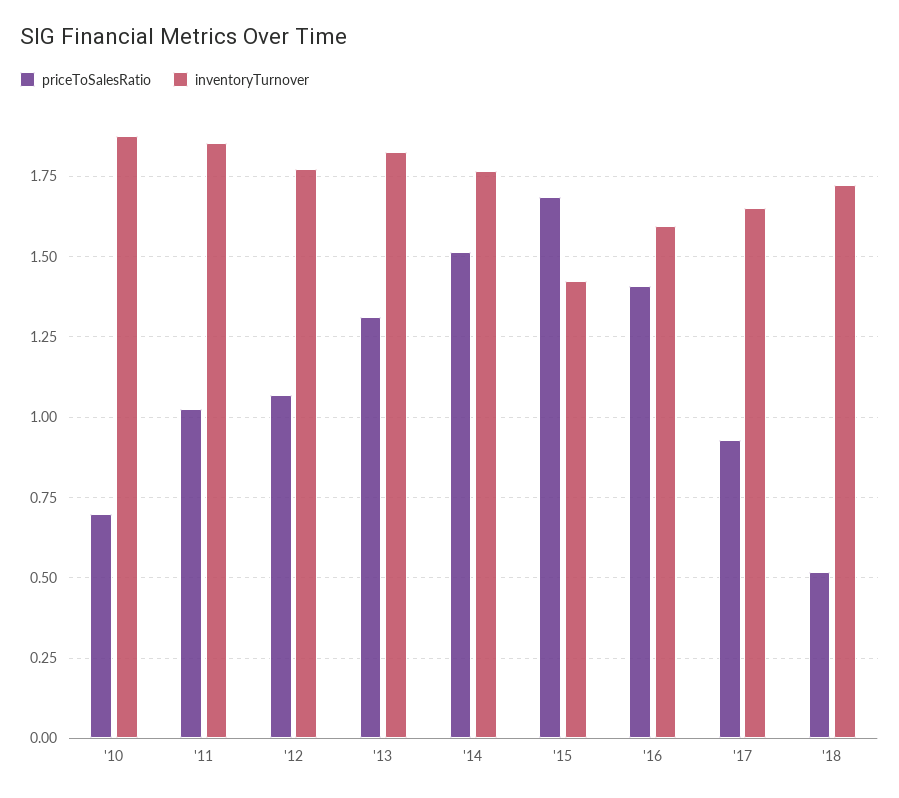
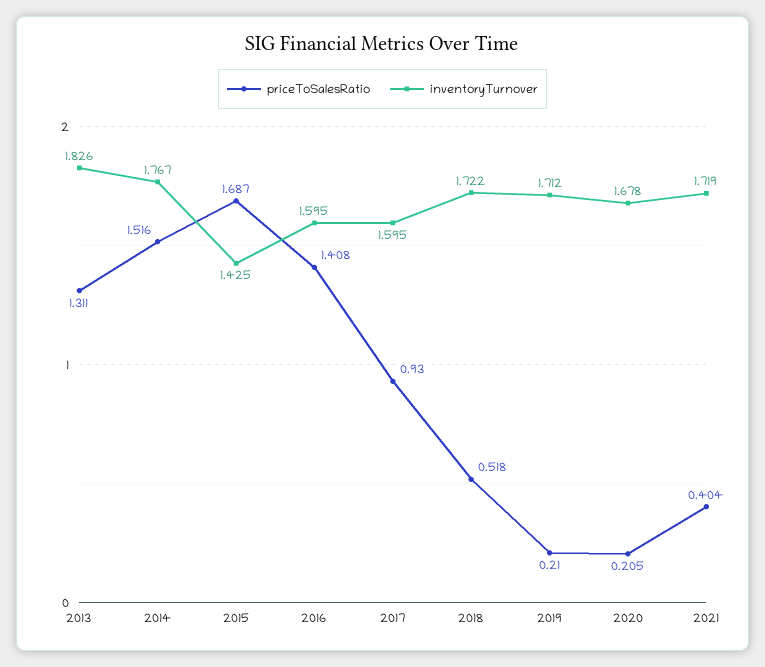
priceToSalesRatio, '10: 0.7 -> none
inventoryTurnover, '10: 1.875 -> none
priceToSalesRatio, '11: 1.025 -> none
inventoryTurnover, '11: 1.85 -> none
priceToSalesRatio, '12: 1.075 -> none
inventoryTurnover, '12: 1.775 -> none
inventoryTurnover, '17: 1.65 -> 1.595
priceToSalesRatio, 2019: none -> 0.21
inventoryTurnover, 2019: none -> 1.712
priceToSalesRatio, 2020: none -> 0.205
inventoryTurnover, 2020: none -> 1.678
priceToSalesRatio, 2021: none -> 0.404
inventoryTurnover, 2021: none -> 1.719

